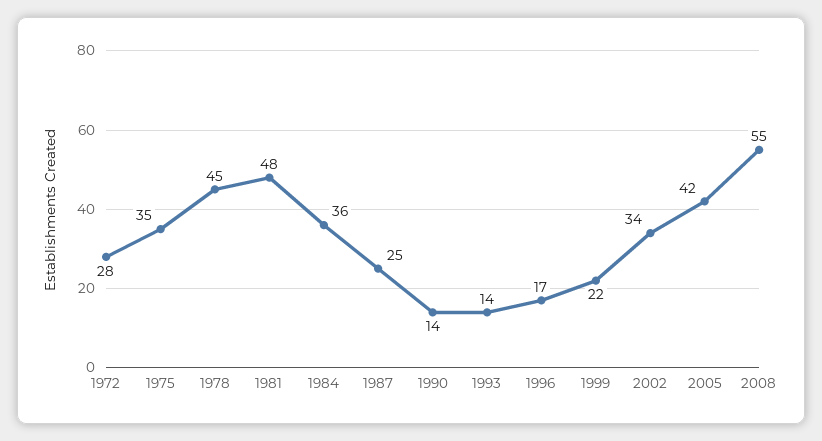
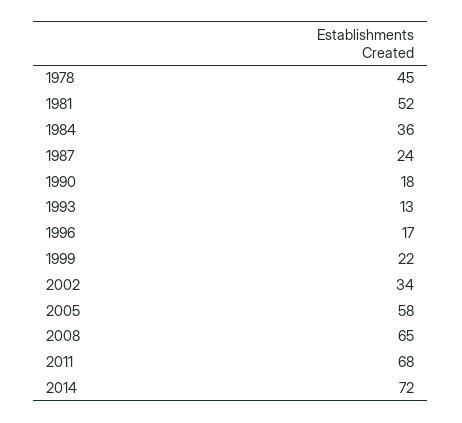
1972: 28 -> none
1975: 35 -> none
1981: 48 -> 52
1987: 25 -> 24
1990: 14 -> 18
1993: 14 -> 13
2005: 42 -> 58
2008: 55 -> 65
2011: none -> 68
2014: none -> 72

